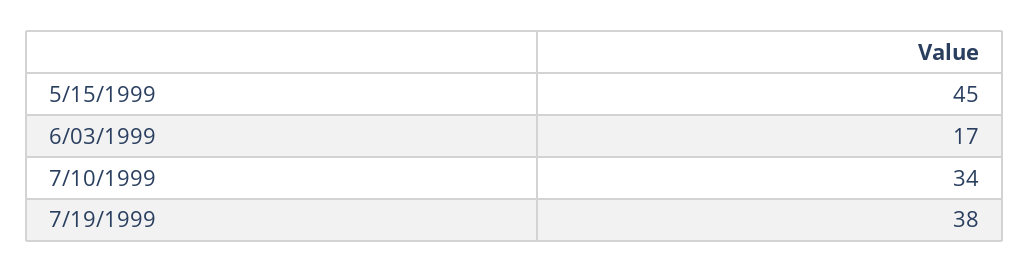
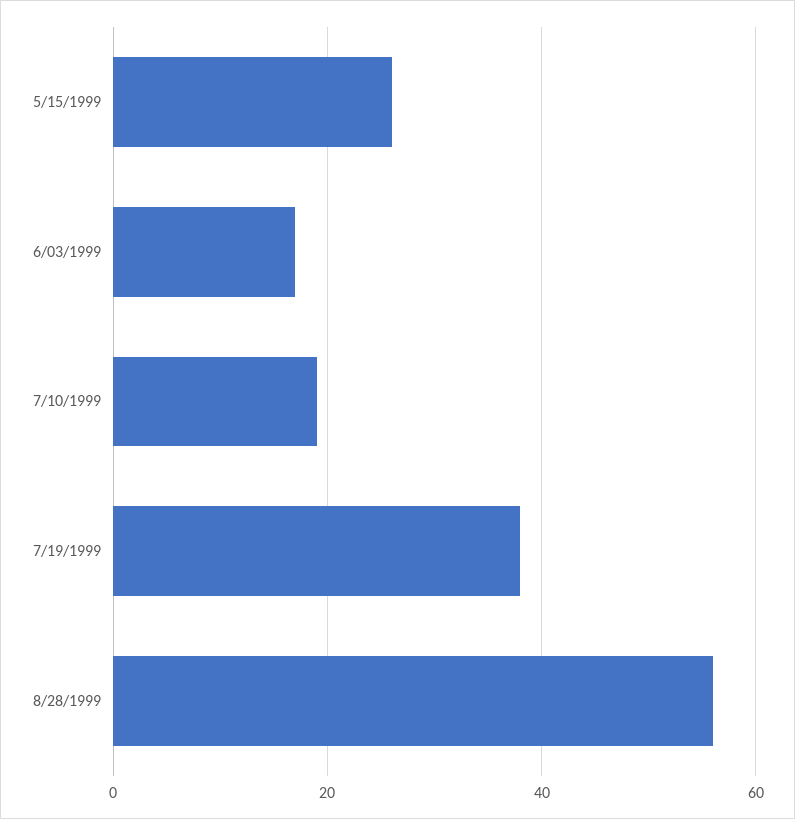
5/15/1999: 45 -> 25
7/10/1999: 34 -> 20
8/28/1999: none -> 55

